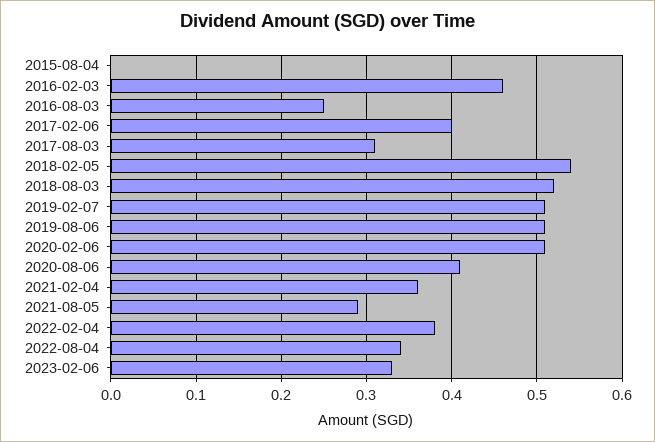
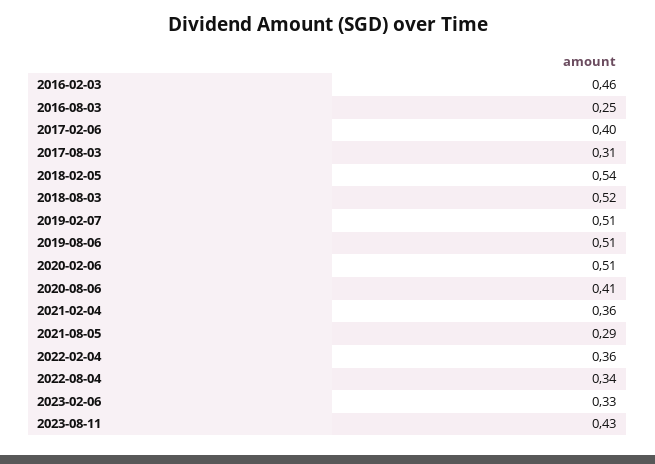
2015-08-04: 0 -> none
2022-02-04: 0.38 -> 0.36
2023-08-11: none -> 0.43

